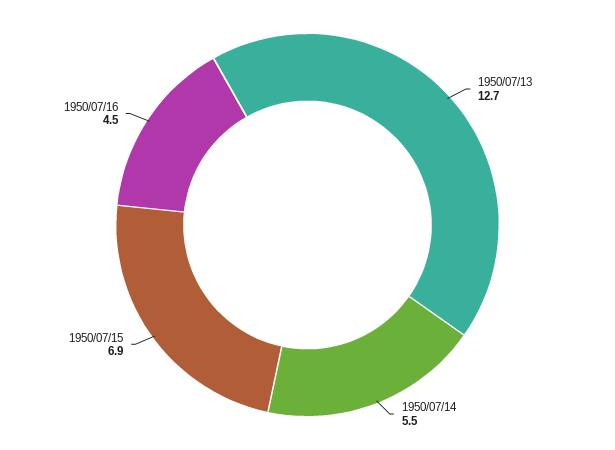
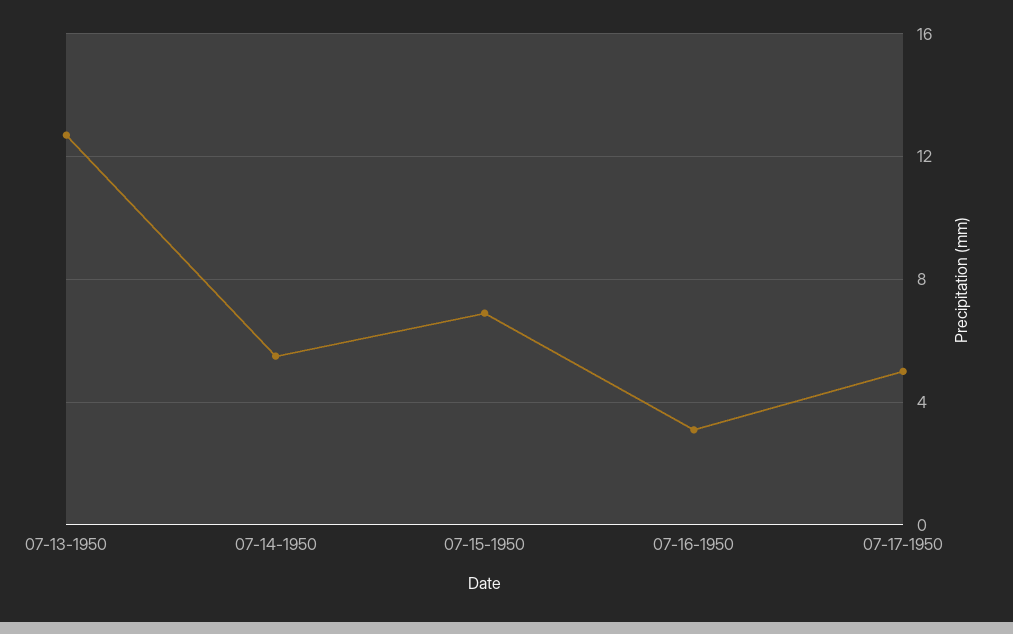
1950/07/16: 4.5 -> 3
07-17-1950: none -> 5

